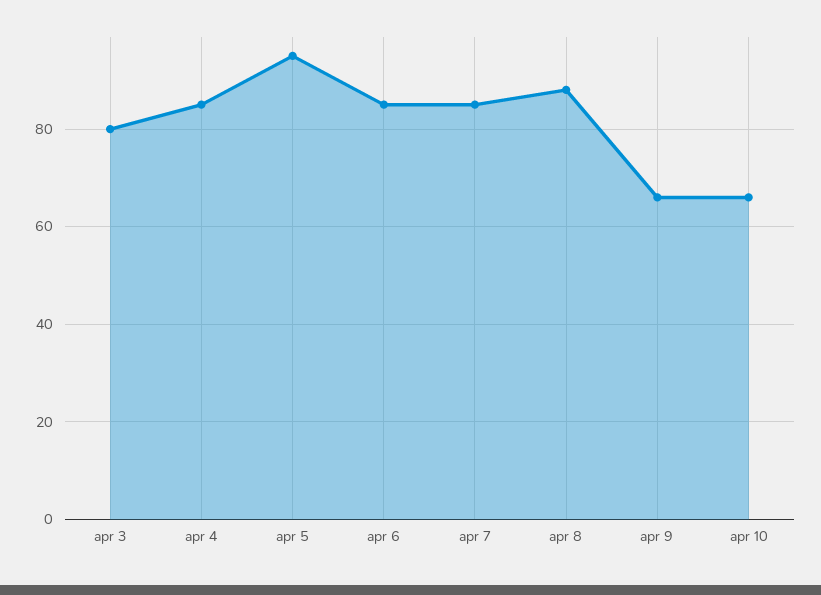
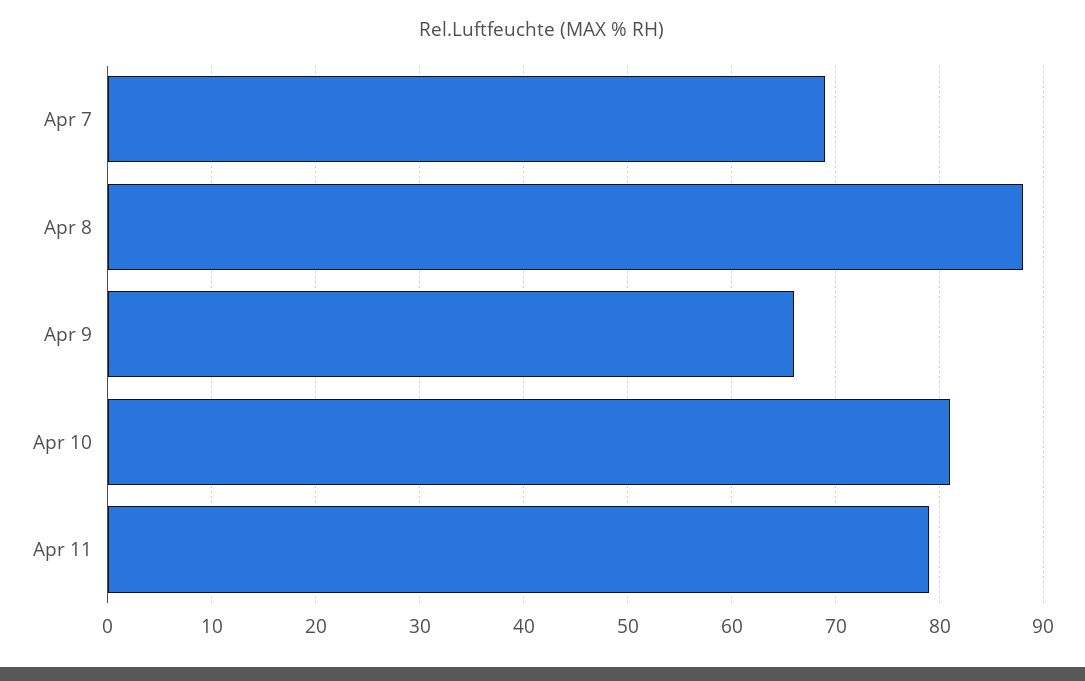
apr 3: 80 -> none
apr 4: 85 -> none
apr 5: 95 -> none
apr 6: 85 -> none
apr 7: 85 -> 69
apr 10: 65 -> 81
Apr 11: none -> 79

